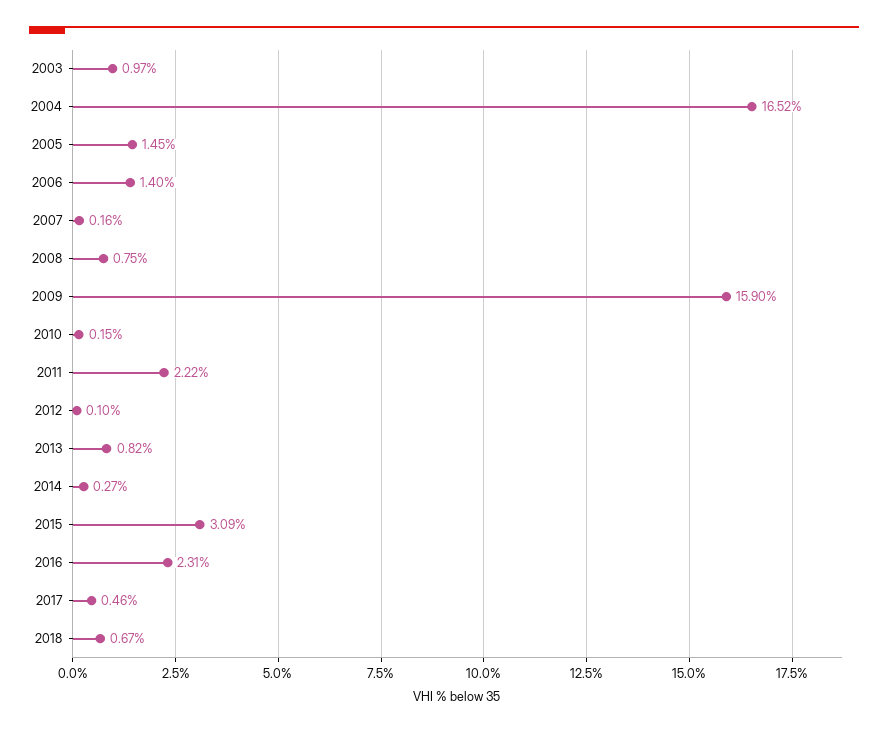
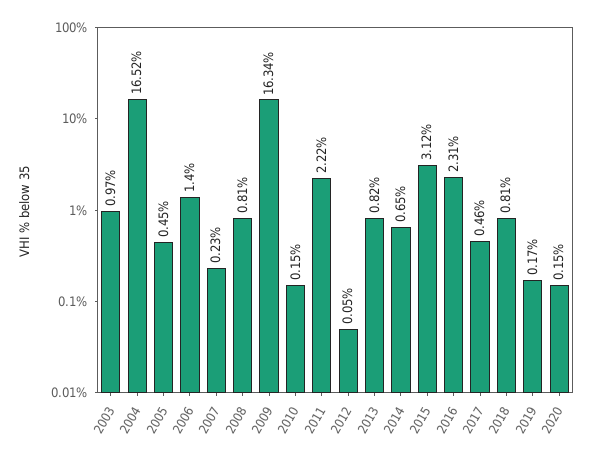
2005: 1.45 -> 0.45
2007: 0.16 -> 0.23
2008: 0.75 -> 0.81
2009: 15.9 -> 16.34
2012: 0.1 -> 0.05
2014: 0.27 -> 0.65
2015: 3.09 -> 3.12
2018: 0.67 -> 0.81
2019: none -> 0.17
2020: none -> 0.15

